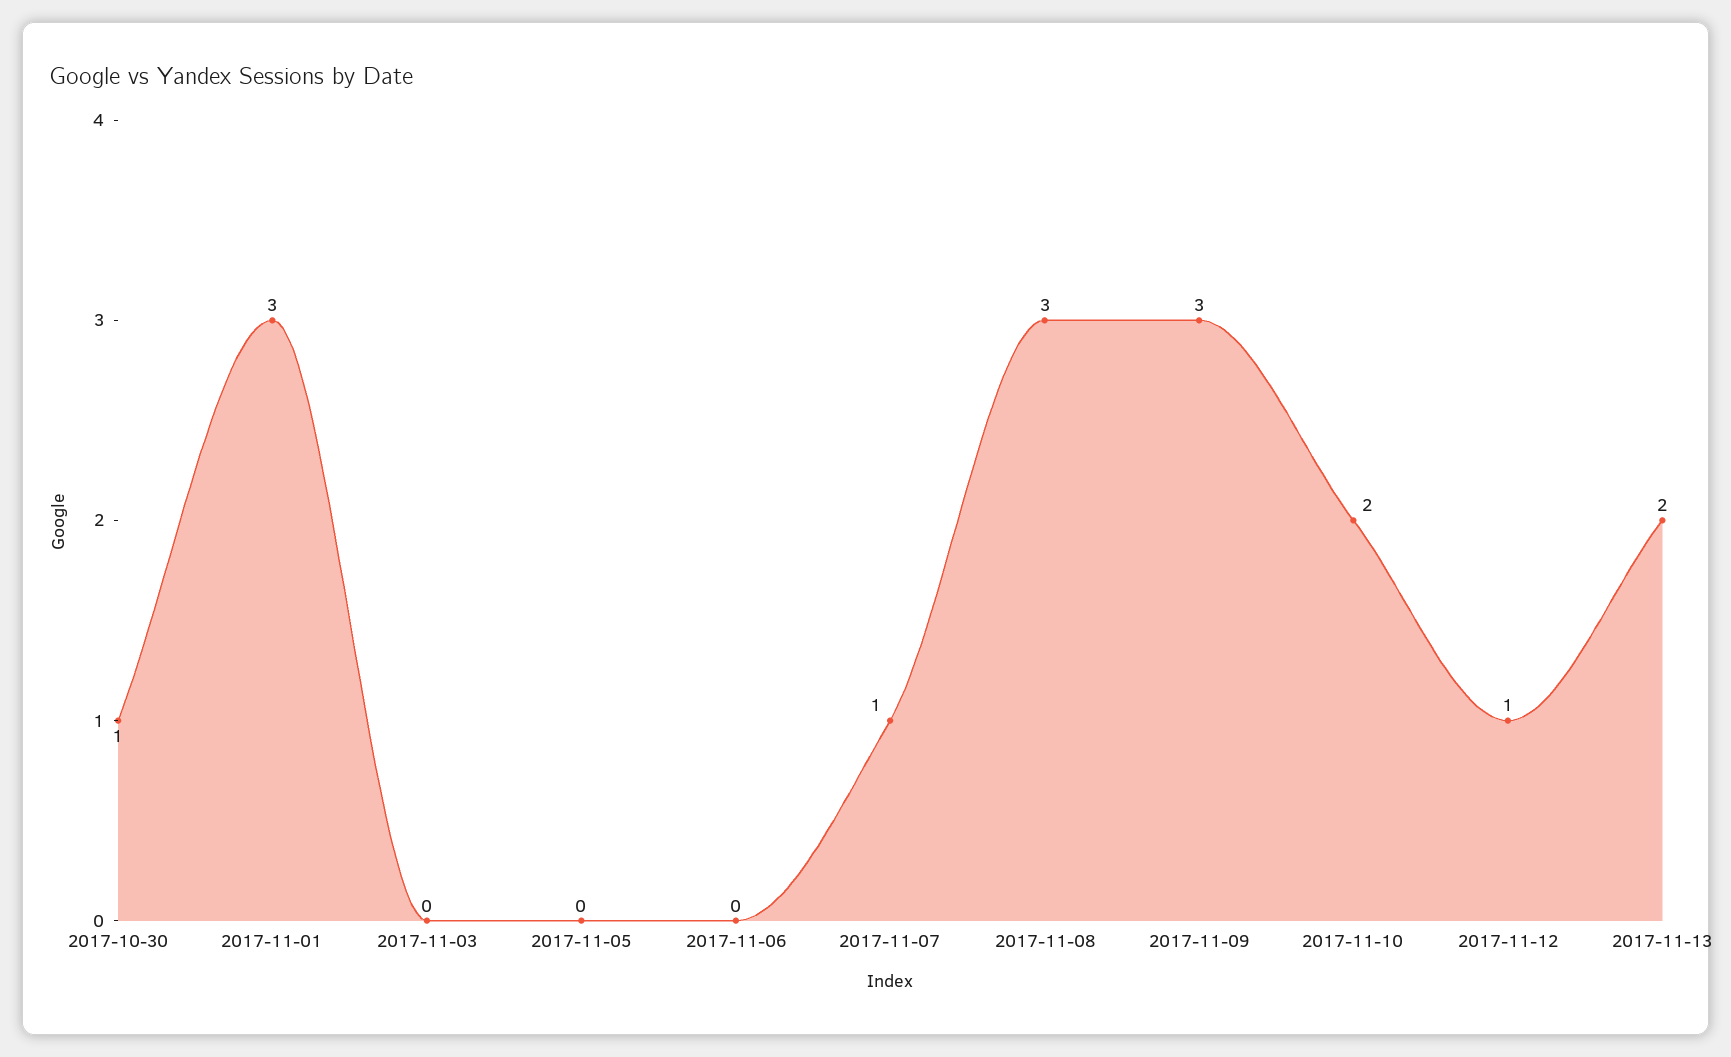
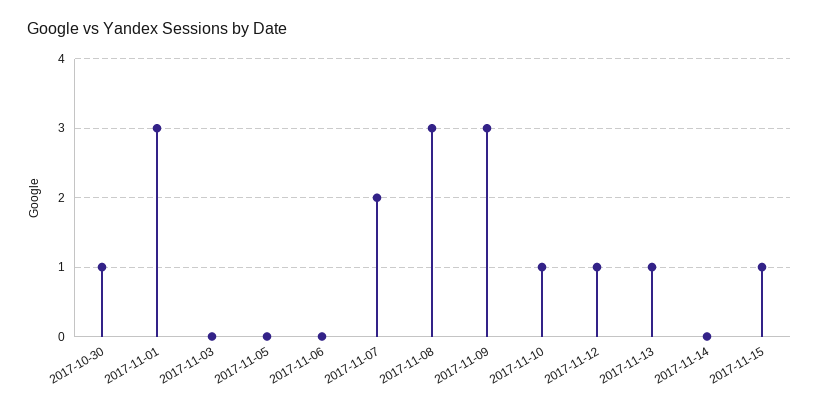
2017-11-07: 1 -> 2
2017-11-10: 2 -> 1
2017-11-13: 2 -> 1
2017-11-14: none -> 0
2017-11-15: none -> 1

